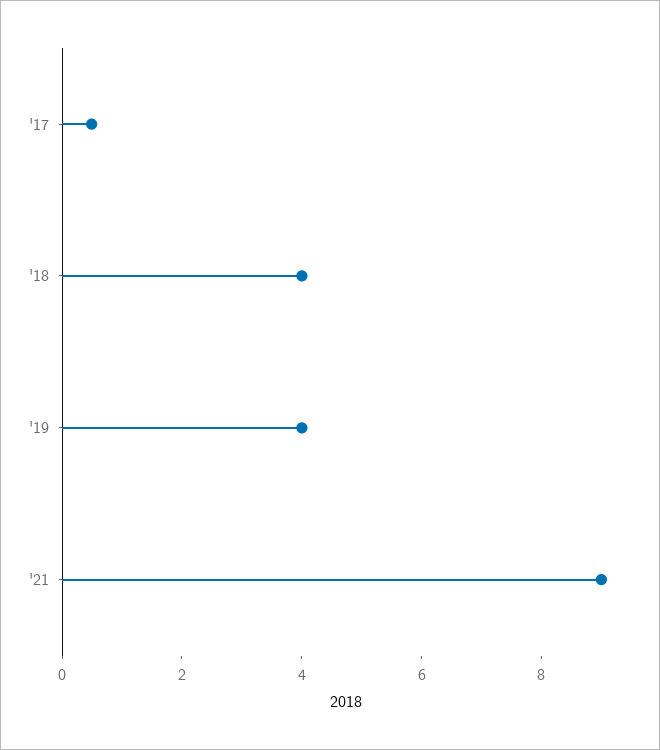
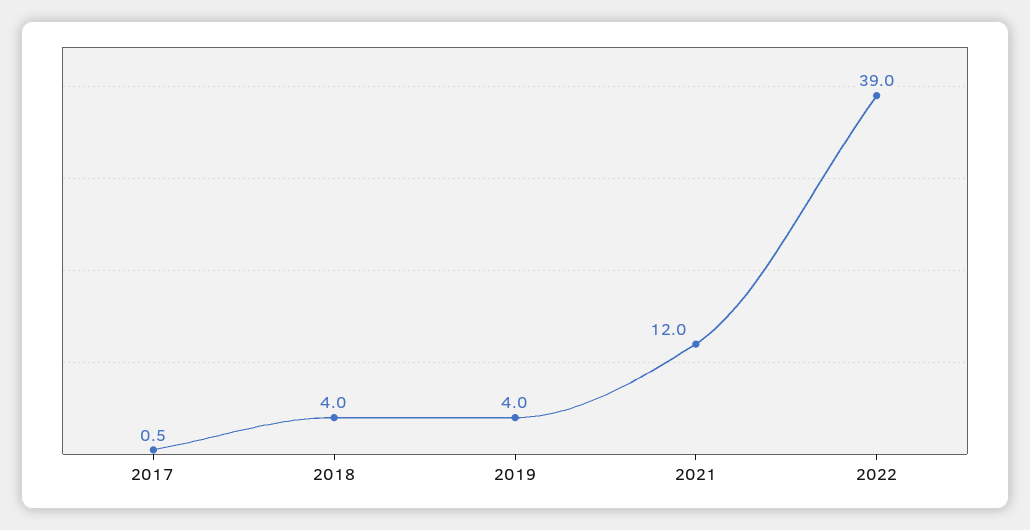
'21: 9 -> 12
2022: none -> 39

